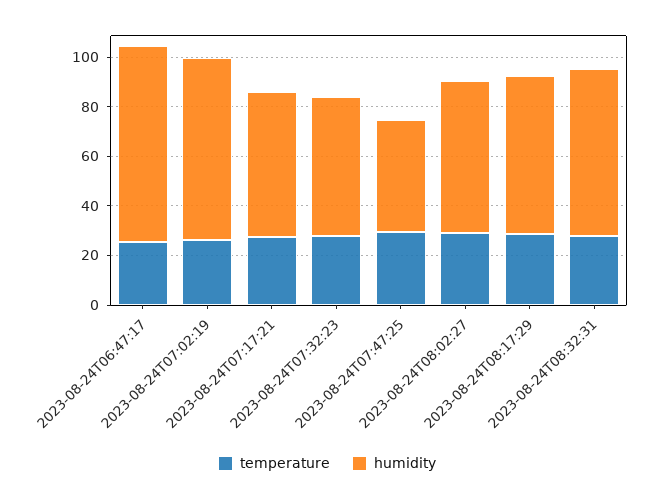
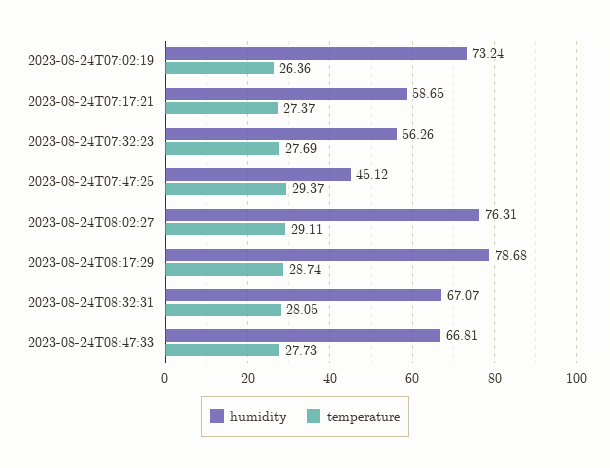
temperature, 2023-08-24T06:47:17: 25 -> none
humidity, 2023-08-24T06:47:17: 80 -> none
humidity, 2023-08-24T08:02:27: 60 -> 76.31
humidity, 2023-08-24T08:17:29: 65 -> 78.68
humidity, 2023-08-24T08:47:33: none -> 66.81
temperature, 2023-08-24T08:47:33: none -> 27.73

